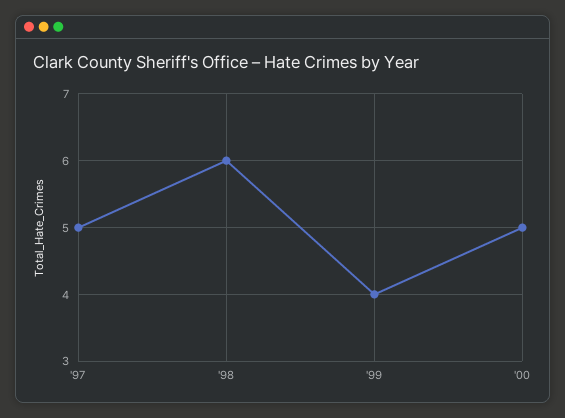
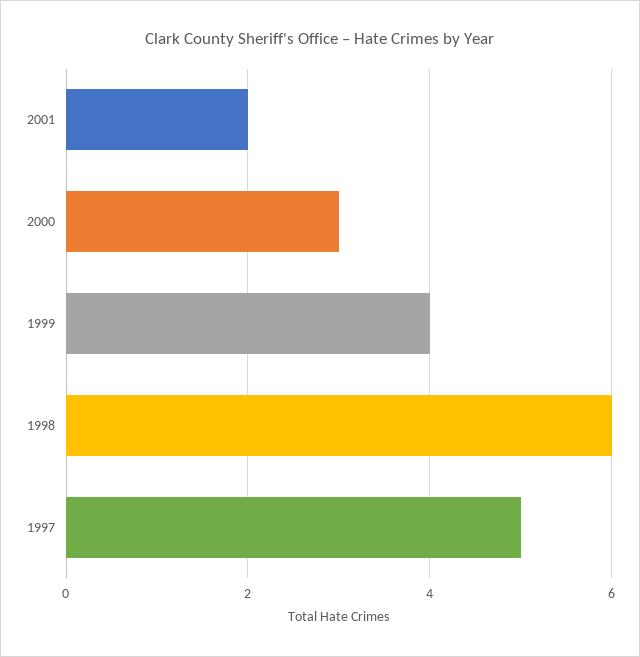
'00: 5 -> 3
2001: none -> 2

